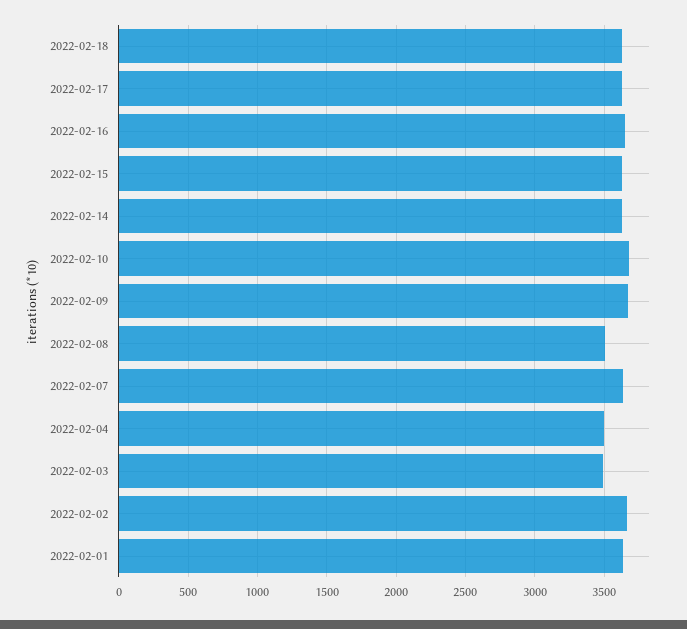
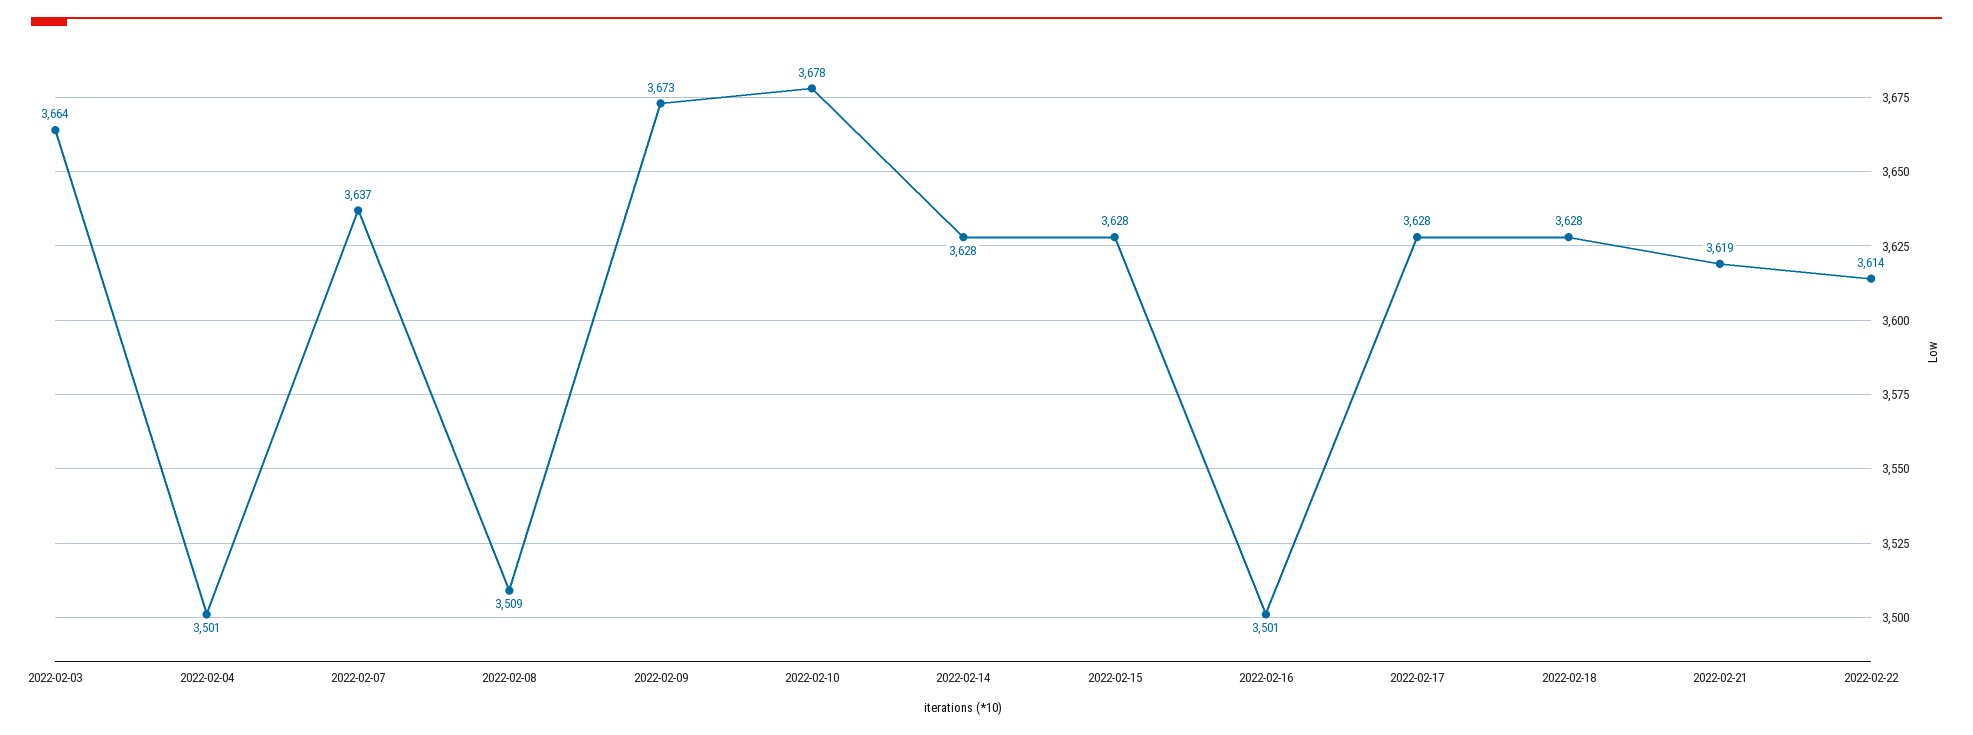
2022-02-16: 3650 -> 3501
2022-02-03: 3500 -> 3664
2022-02-02: 3650 -> none
2022-02-01: 3650 -> none
2022-02-21: none -> 3619
2022-02-22: none -> 3614

